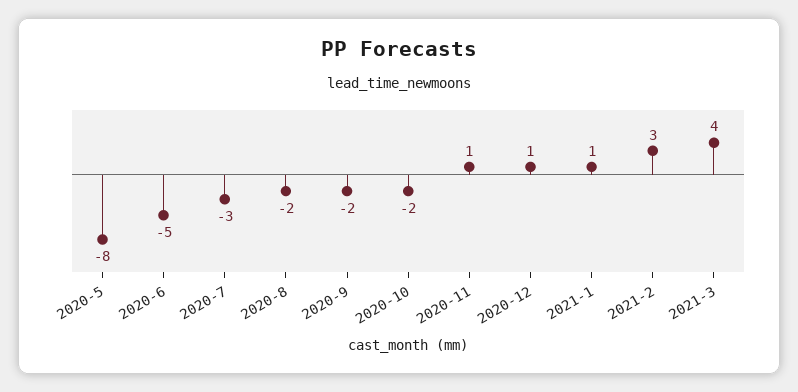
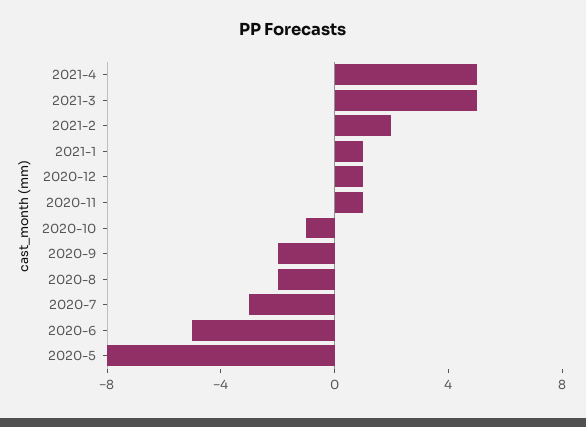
2020-10: -2 -> -1
2021-2: 3 -> 2
2021-3: 4 -> 5
2021-4: none -> 5

